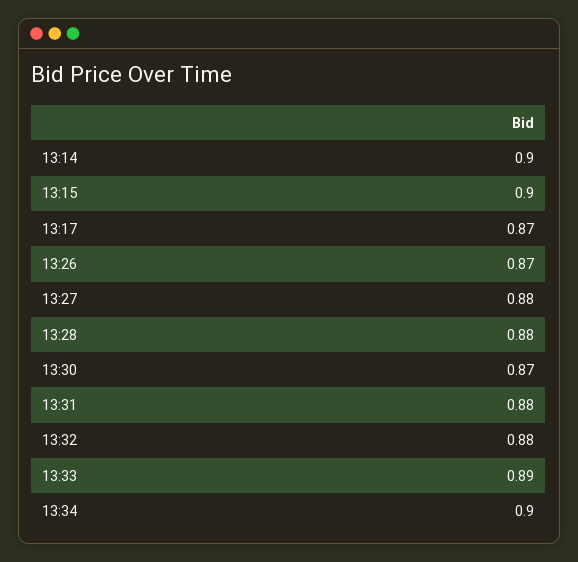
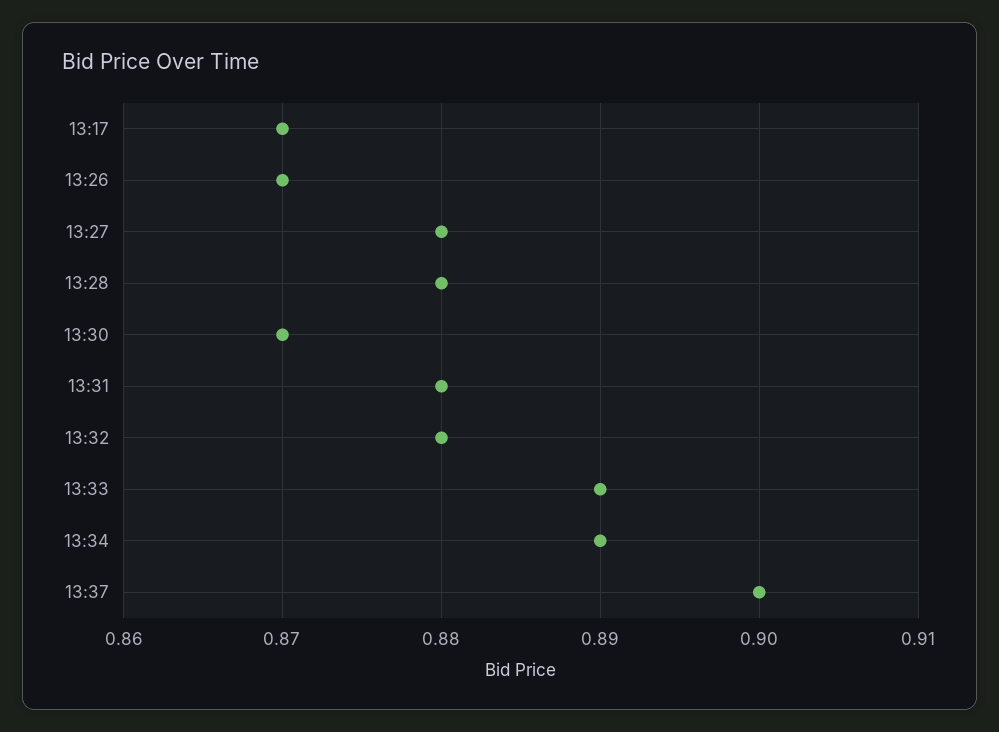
13:14: 0.9 -> none
13:15: 0.9 -> none
13:34: 0.9 -> 0.89
13:37: none -> 0.9

